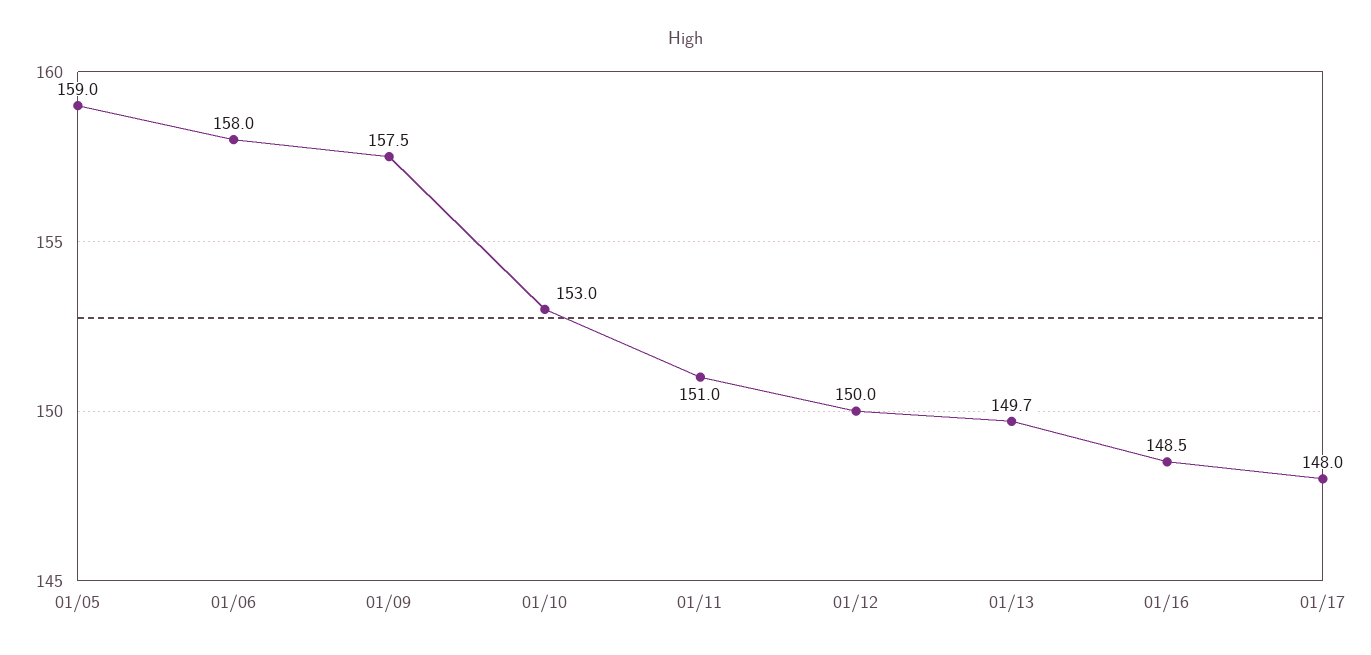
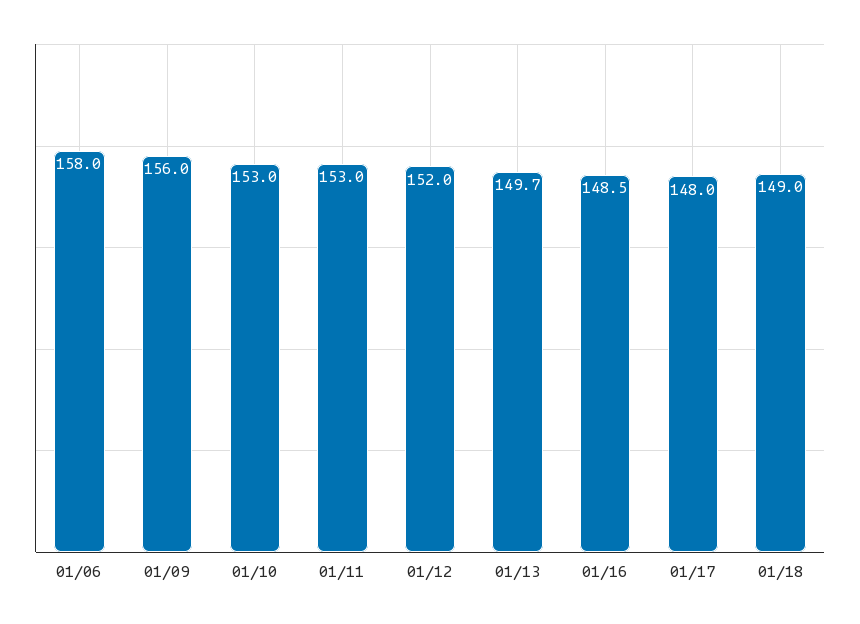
01/05: 159 -> none
01/09: 157.5 -> 156
01/11: 151 -> 153
01/12: 150 -> 152
01/18: none -> 149

